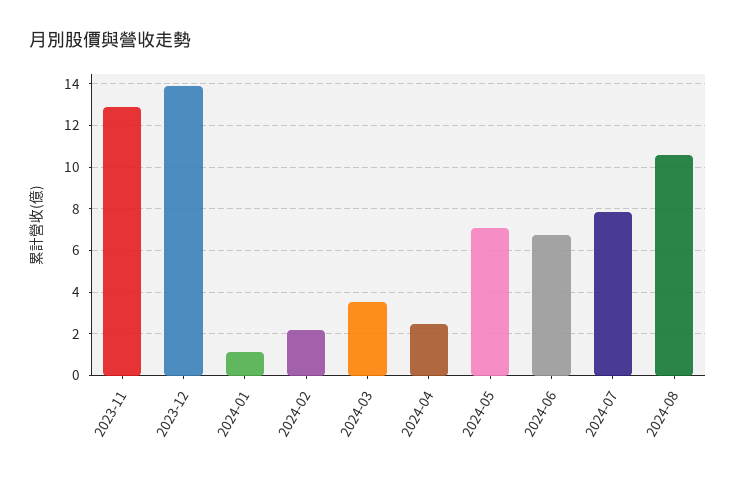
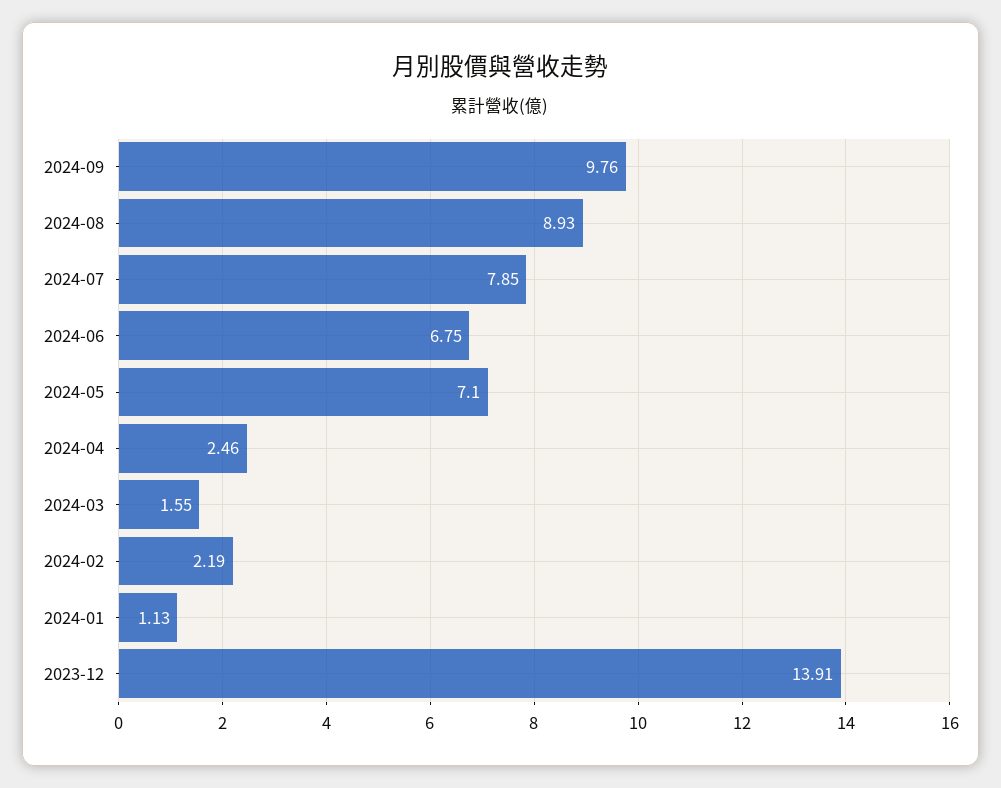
2023-11: 13 -> none
2024-03: 3.5 -> 1.55
2024-08: 10.5 -> 8.93
2024-09: none -> 9.76

